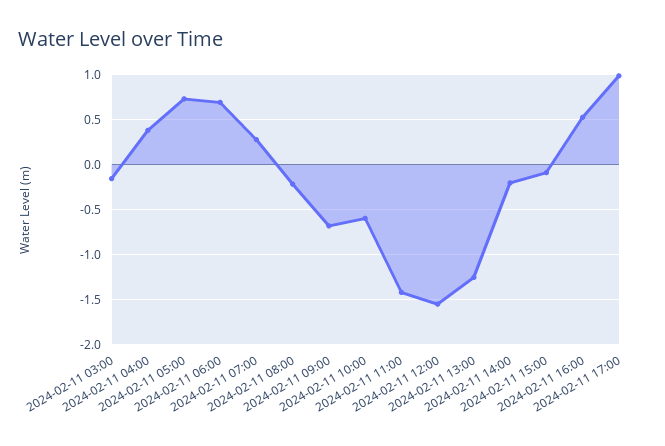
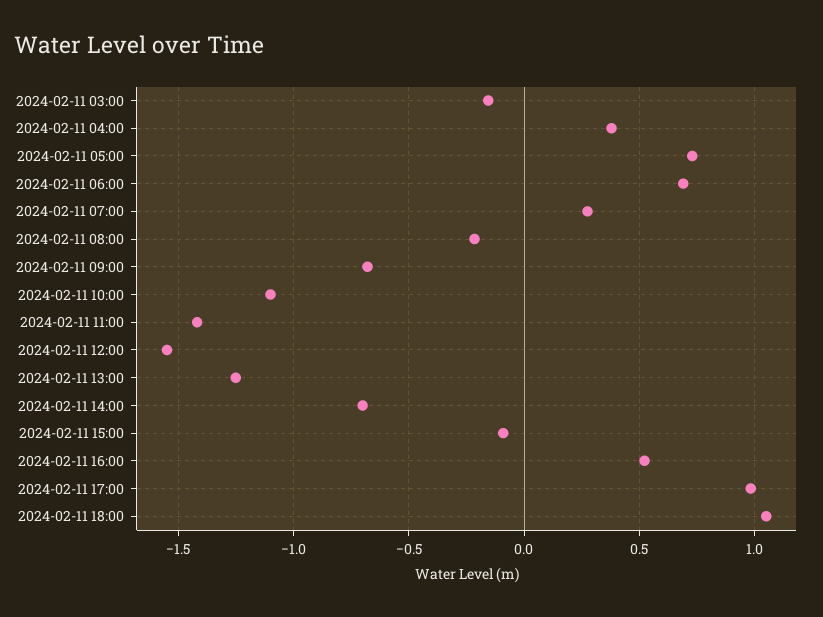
2024-02-11 10:00: -0.6 -> -1.1
2024-02-11 14:00: -0.2 -> -0.7
2024-02-11 18:00: none -> 1.05

